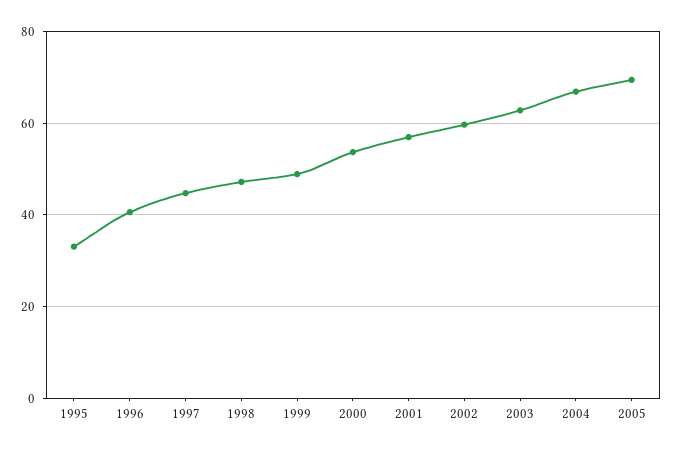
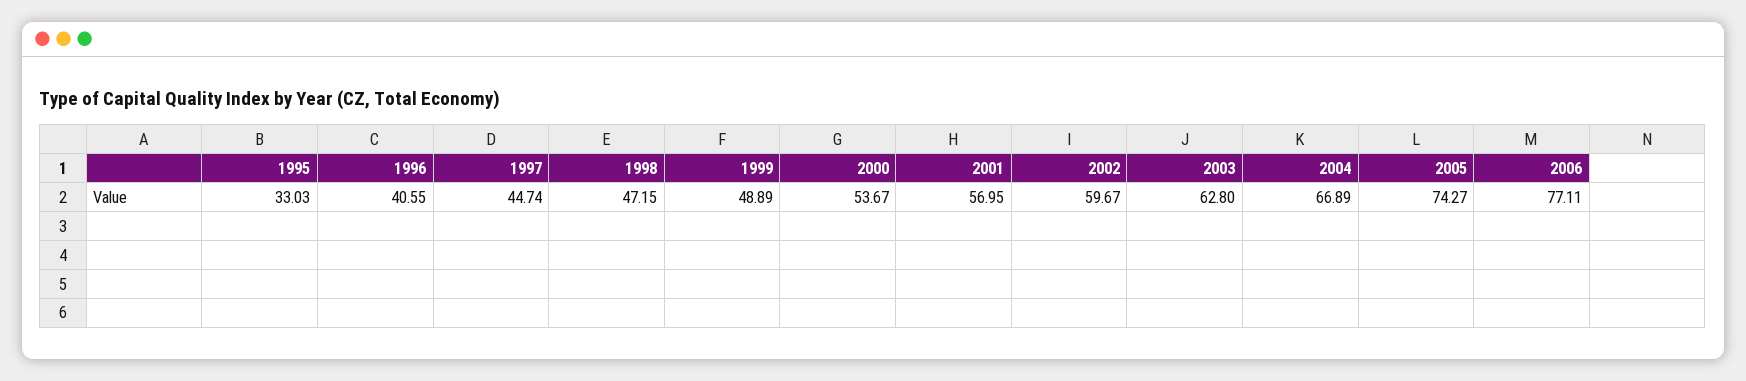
2005: 70 -> 74.27
2006: none -> 77.11

